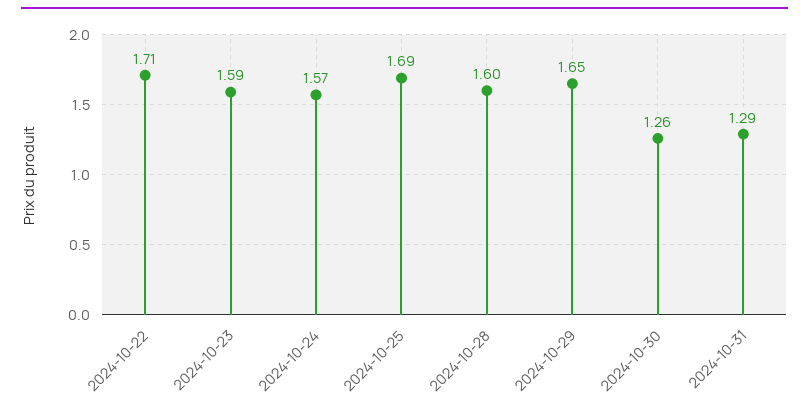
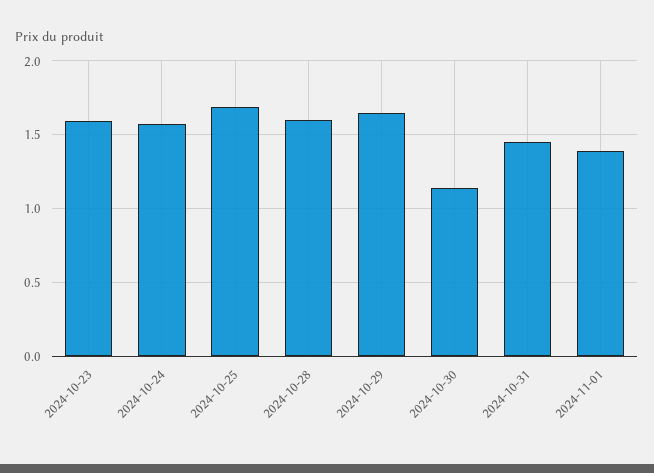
2024-10-22: 1.71 -> none
2024-10-30: 1.26 -> 1.15
2024-10-31: 1.29 -> 1.45
2024-11-01: none -> 1.4

